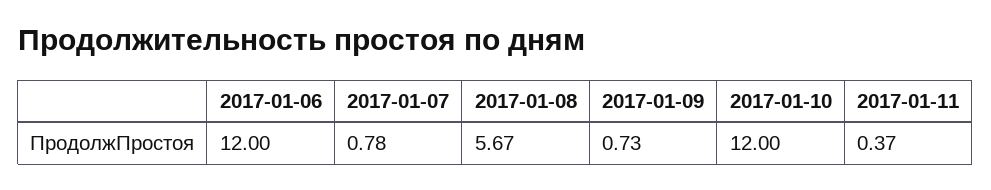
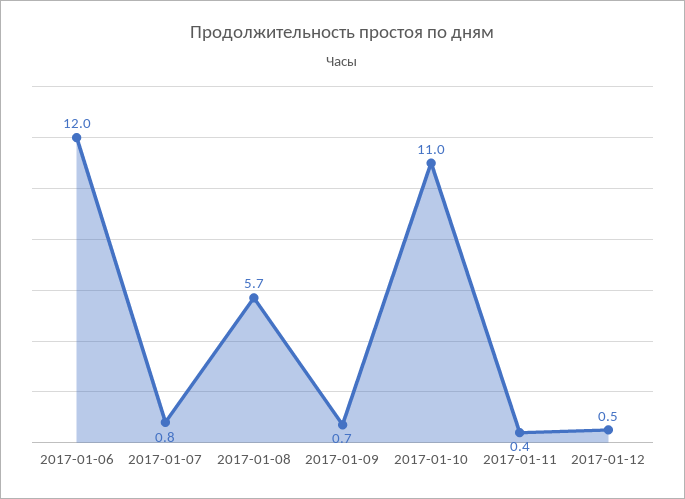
2017-01-10: 12 -> 11
2017-01-12: none -> 0.5

